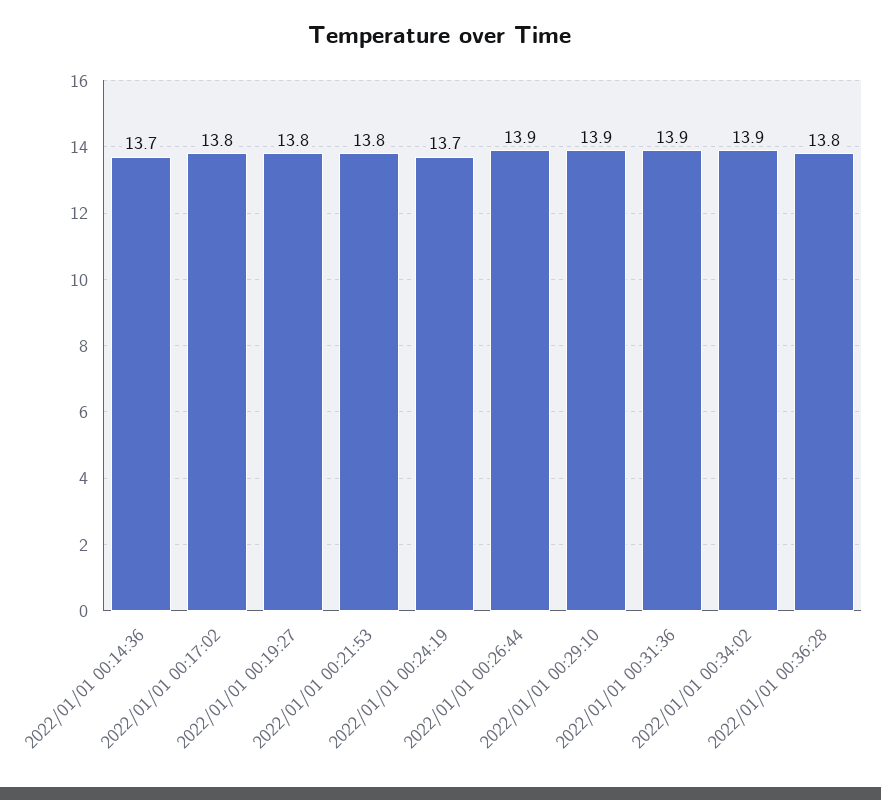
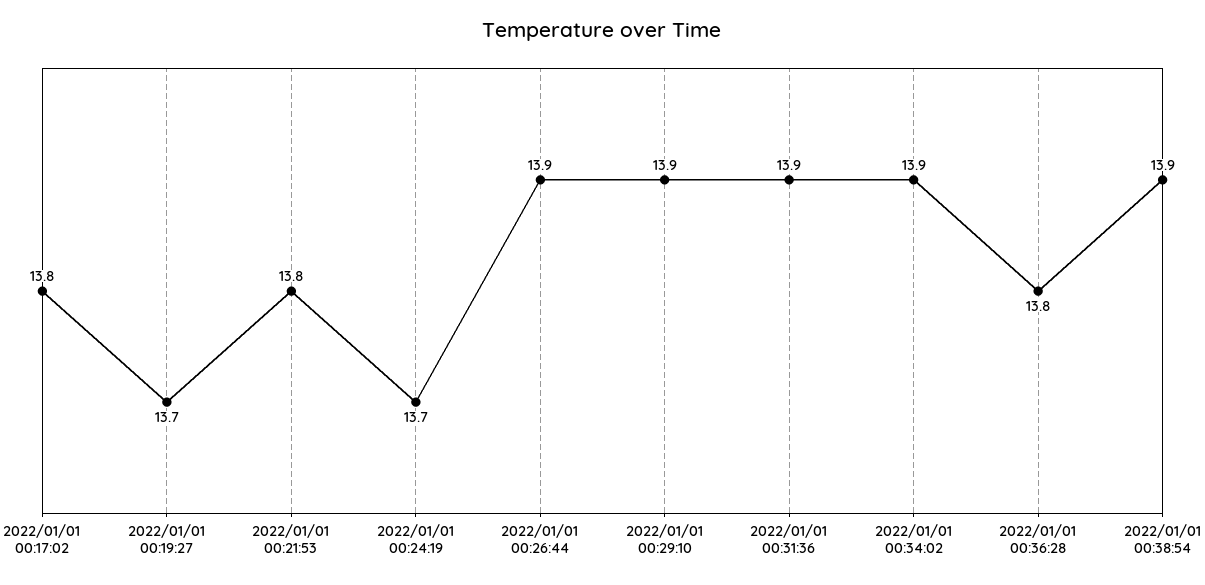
2022/01/01 00:14:36: 13.7 -> none
2022/01/01 00:19:27: 13.8 -> 13.7
2022/01/01 00:38:54: none -> 13.9

